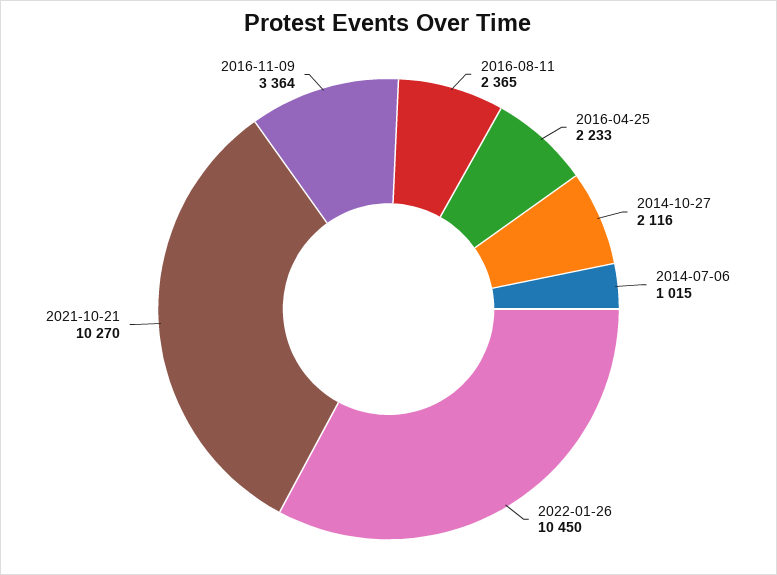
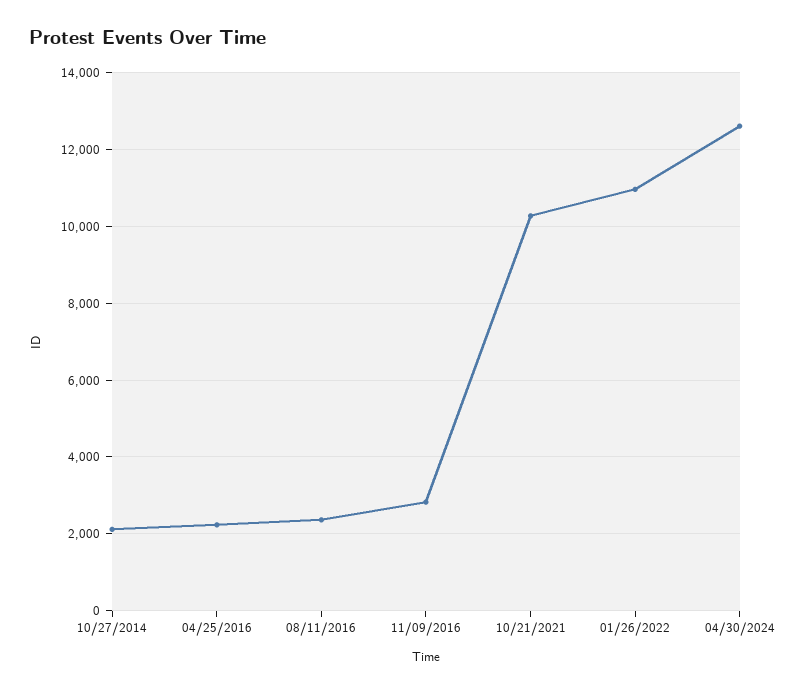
2014-07-06: 1015 -> none
2022-01-26: 10450 -> 11000
2016-11-09: 3364 -> 2800
04/30/2024: none -> 12600

